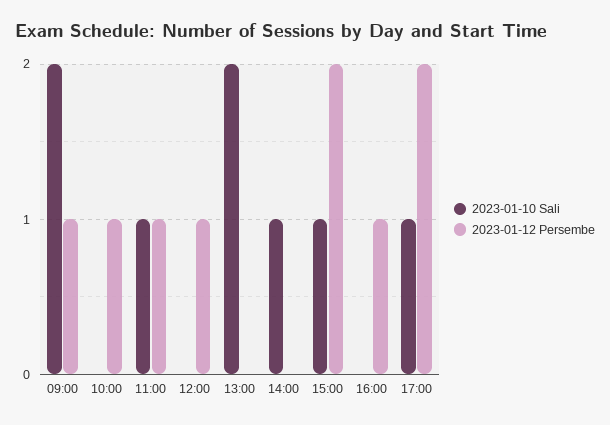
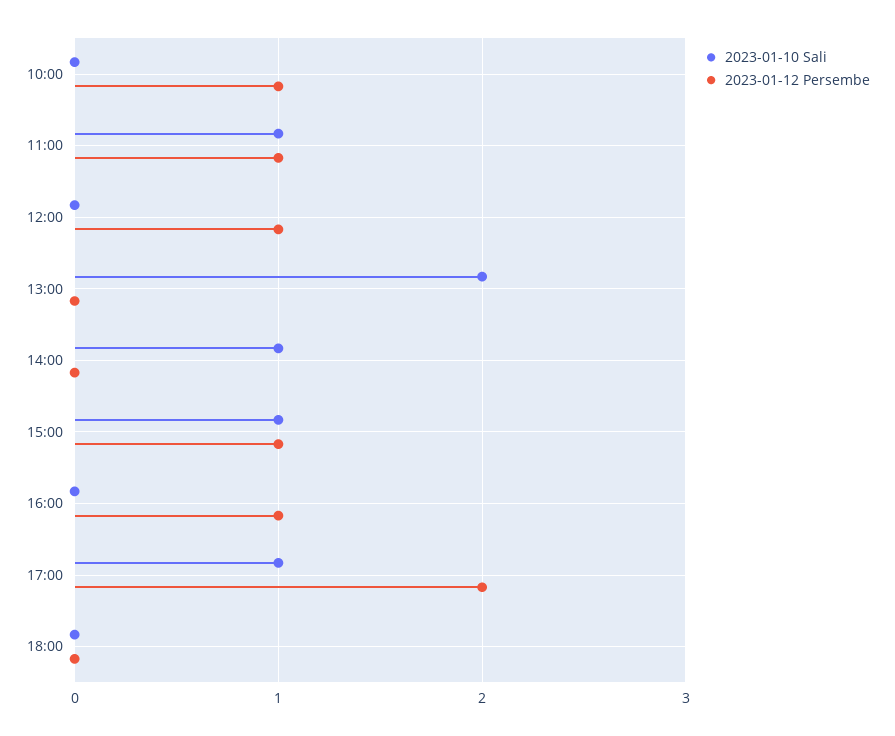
2023-01-10 Sali, 09:00: 2 -> none
2023-01-12 Persembe, 09:00: 1 -> none
2023-01-12 Persembe, 15:00: 2 -> 1
2023-01-10 Sali, 18:00: none -> 0
2023-01-12 Persembe, 18:00: none -> 0

